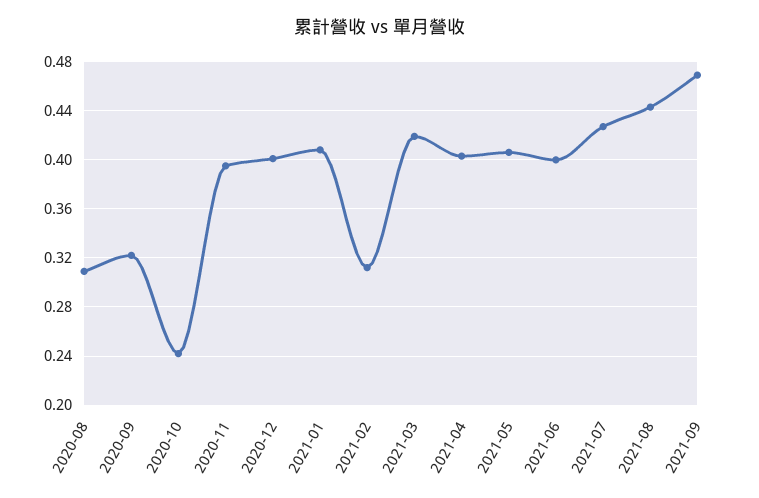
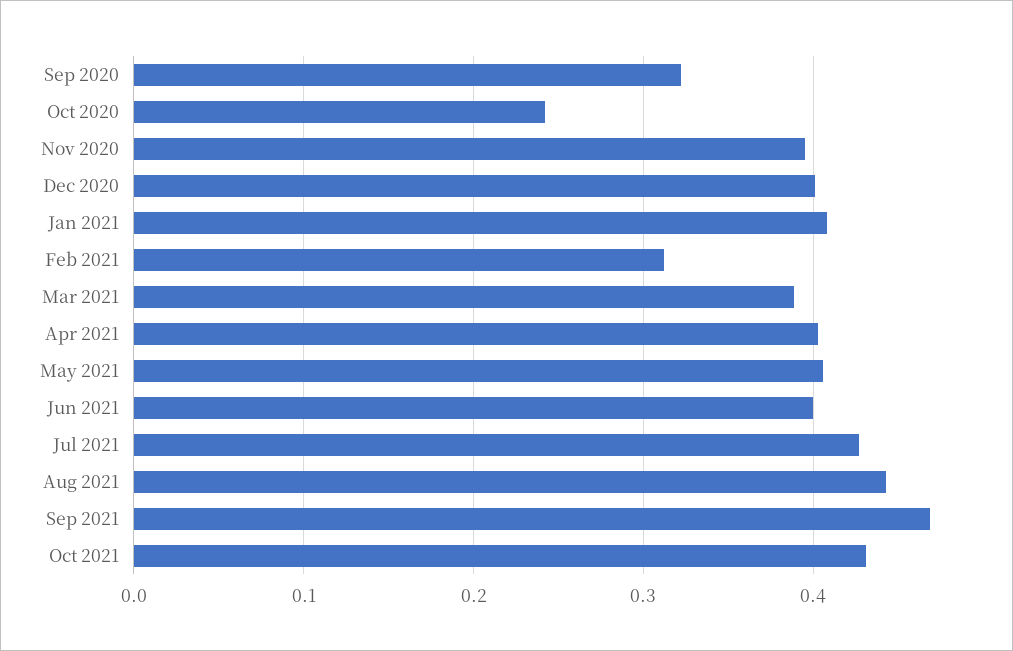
2020-08: 0.31 -> none
2021-03: 0.42 -> 0.39
Oct 2021: none -> 0.43

